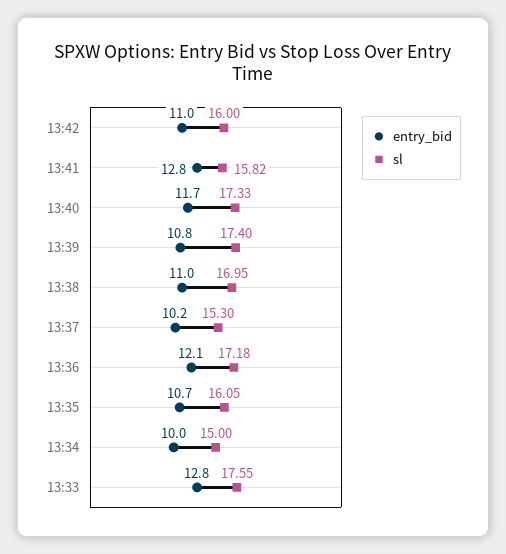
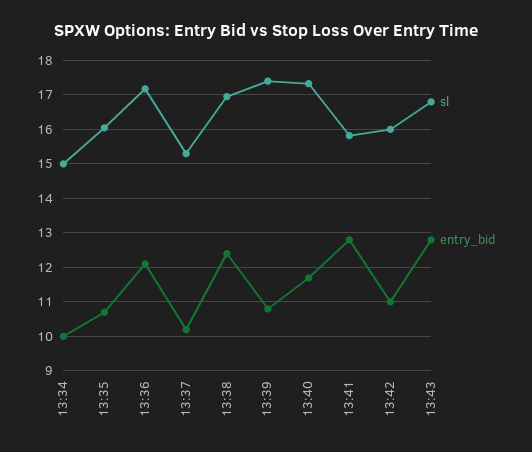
entry_bid, 13:38: 11 -> 12.4
entry_bid, 13:33: 12.8 -> none
sl, 13:33: 17.55 -> none
sl, 13:43: none -> 16.8
entry_bid, 13:43: none -> 12.8

